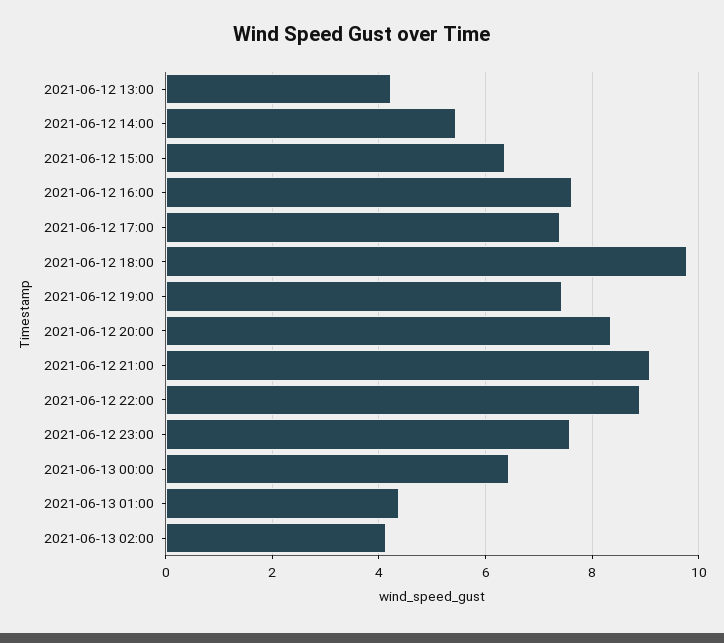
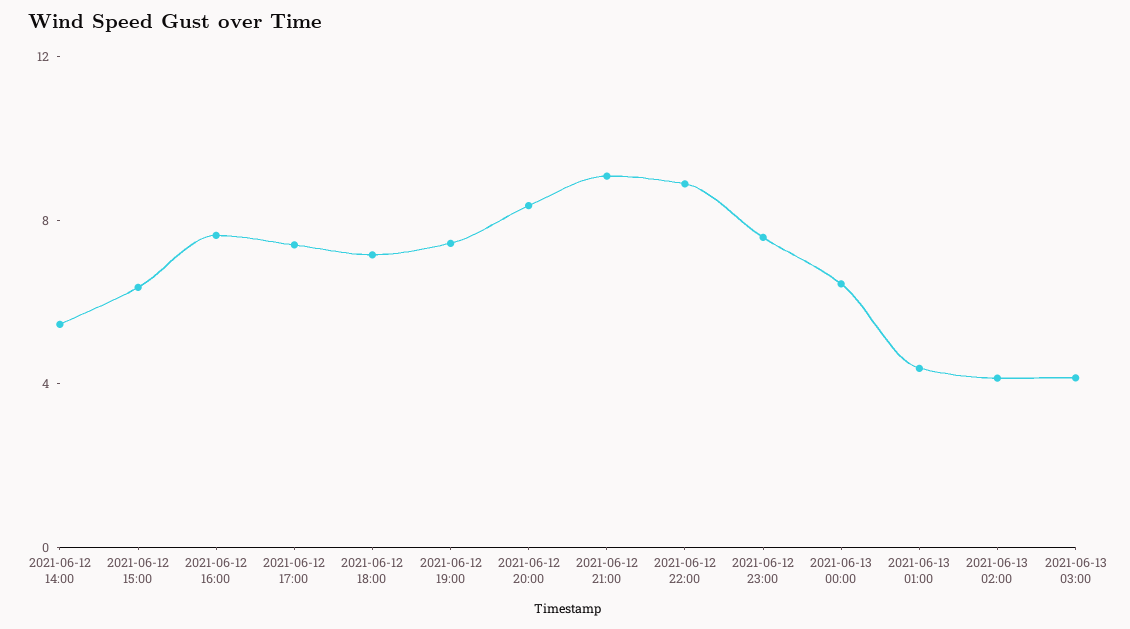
2021-06-12 13:00: 4.2 -> none
2021-06-12 18:00: 9.8 -> 7
2021-06-13 03:00: none -> 4

